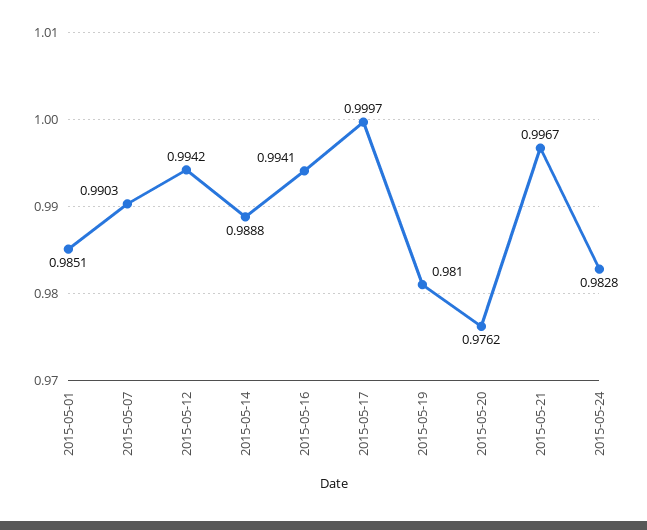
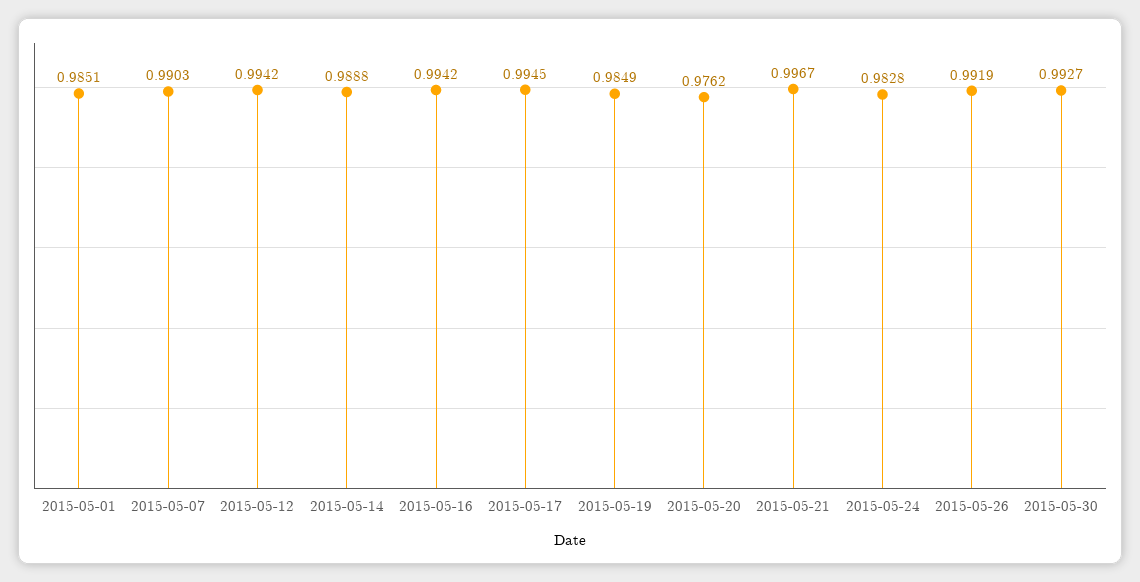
2015-05-16: 0.9941 -> 0.9942
2015-05-17: 0.9997 -> 0.9945
2015-05-19: 0.981 -> 0.9849
2015-05-26: none -> 0.9919
2015-05-30: none -> 0.9927

